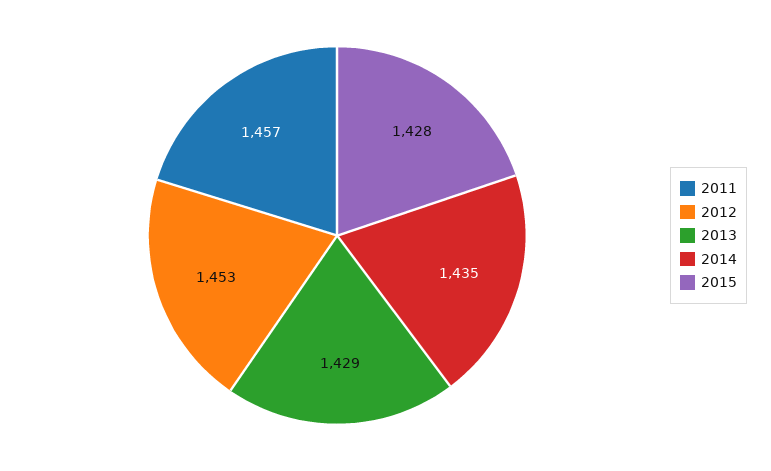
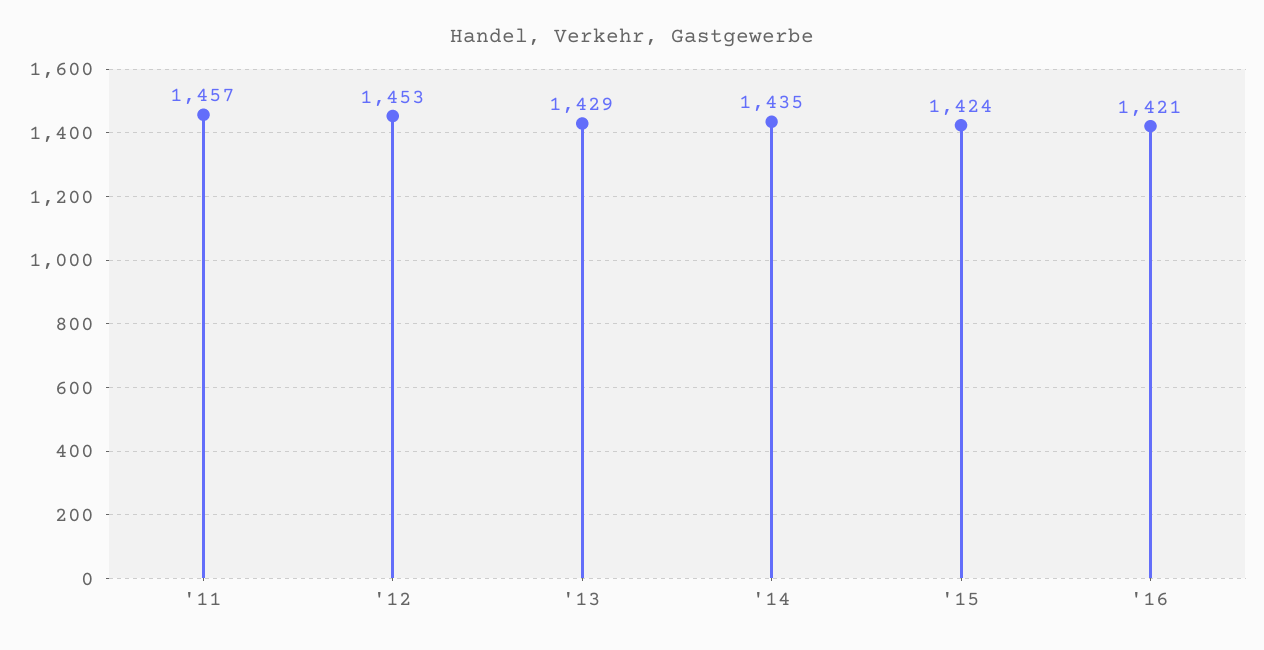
2015: 1428 -> 1424
'16: none -> 1421

